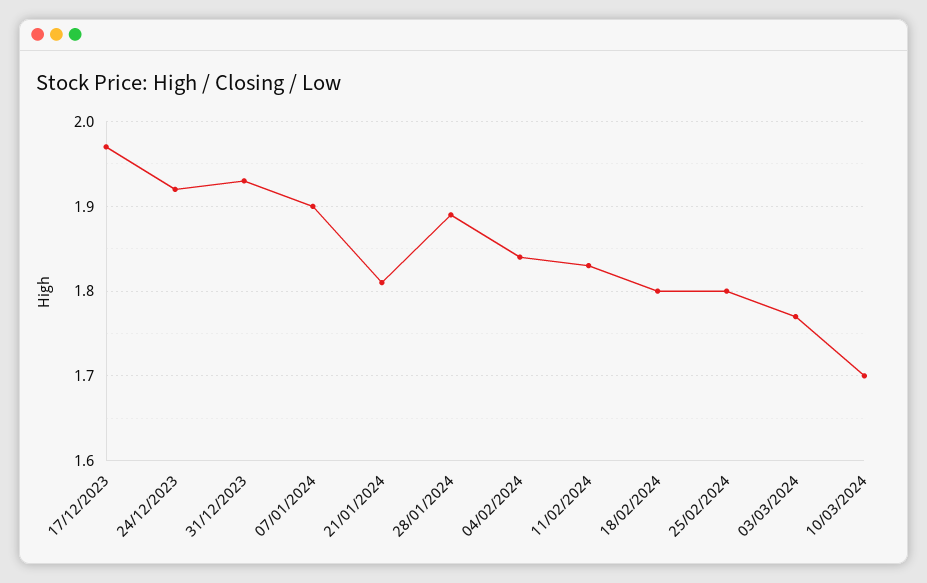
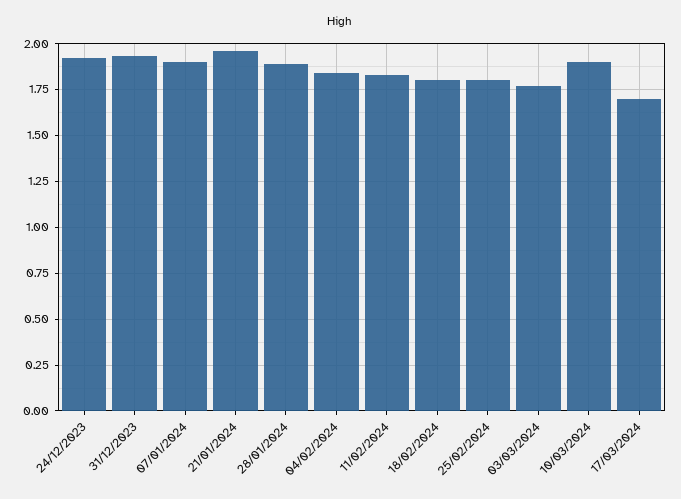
17/12/2023: 1.97 -> none
21/01/2024: 1.81 -> 1.95
10/03/2024: 1.7 -> 1.9
17/03/2024: none -> 1.7

